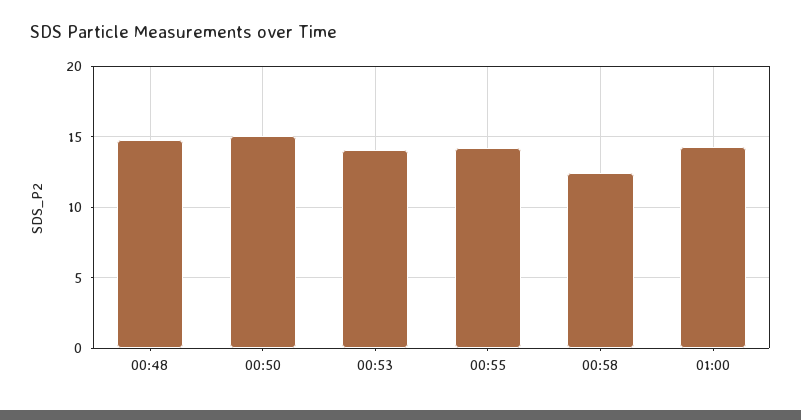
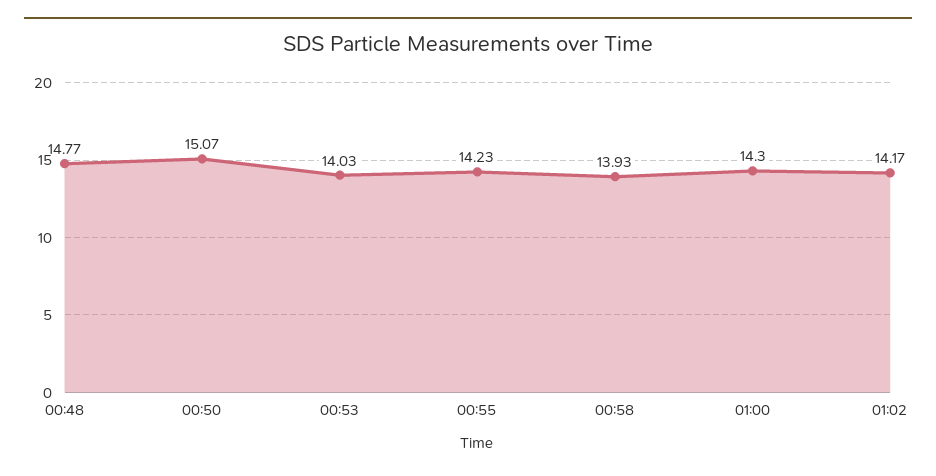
00:58: 12.5 -> 13.93
01:02: none -> 14.17

